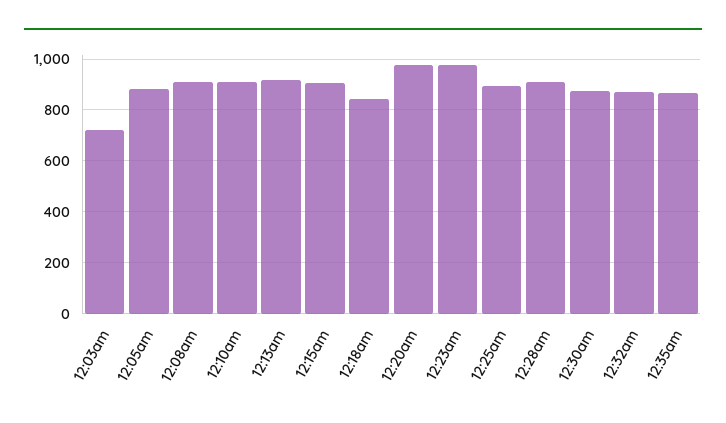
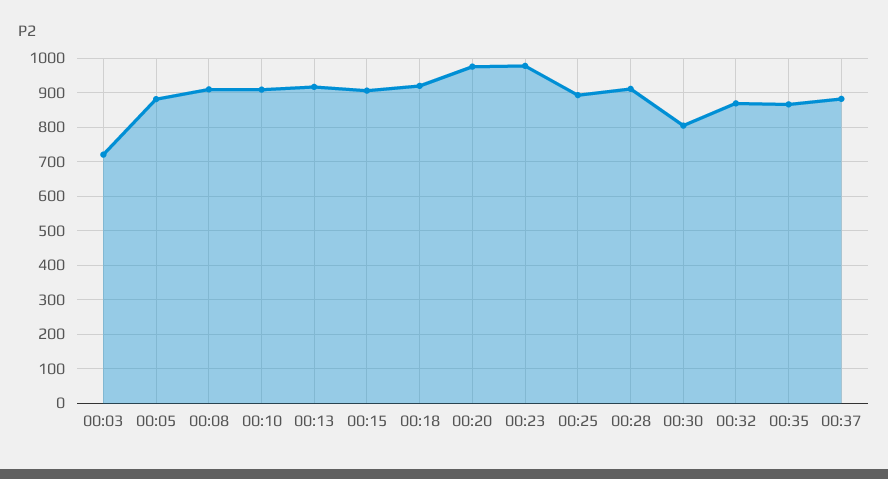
12:18am: 850 -> 920
12:30am: 875 -> 800
00:37: none -> 880

